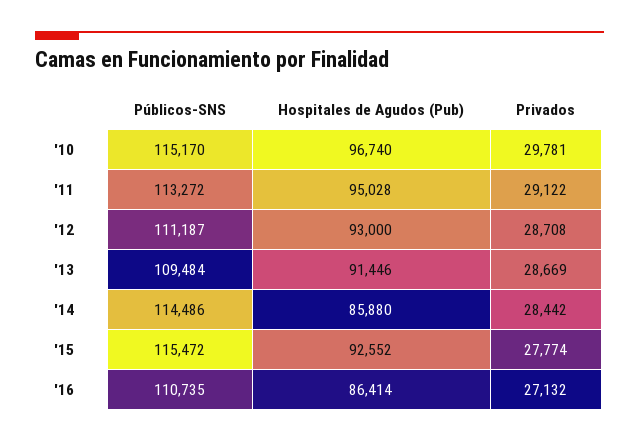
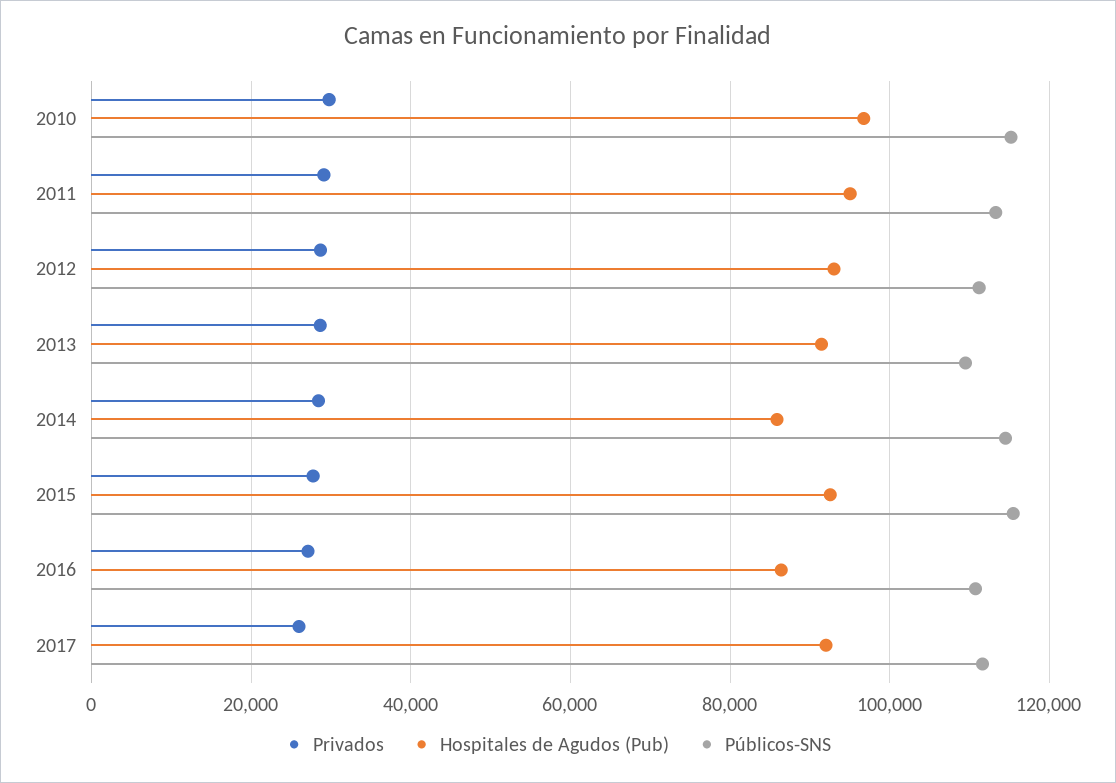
Privados, 2017: none -> 26000
Hospitales de Agudos (Pub), 2017: none -> 92000
Públicos-SNS, 2017: none -> 112000

